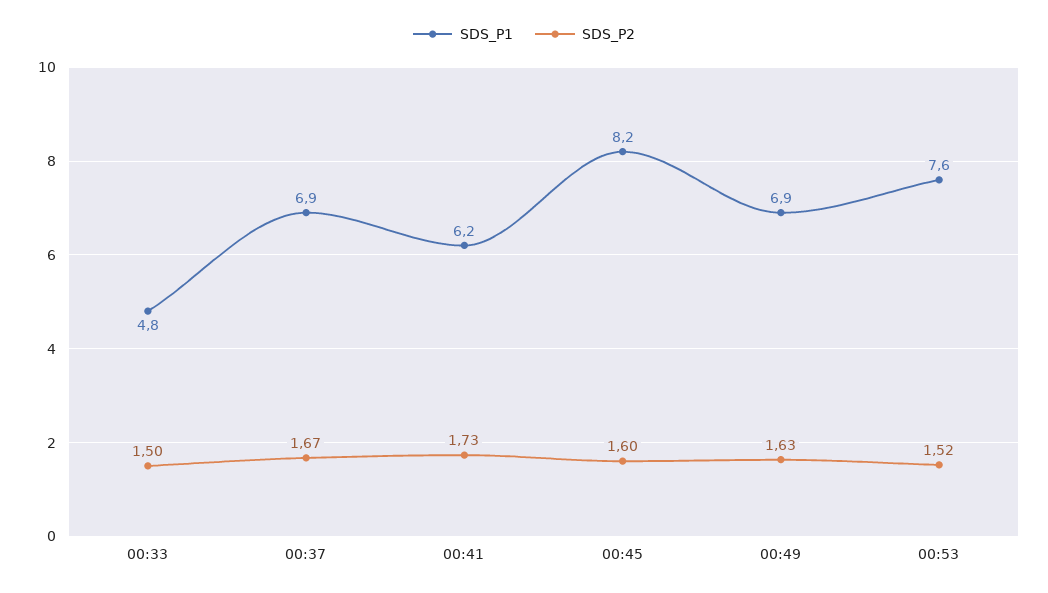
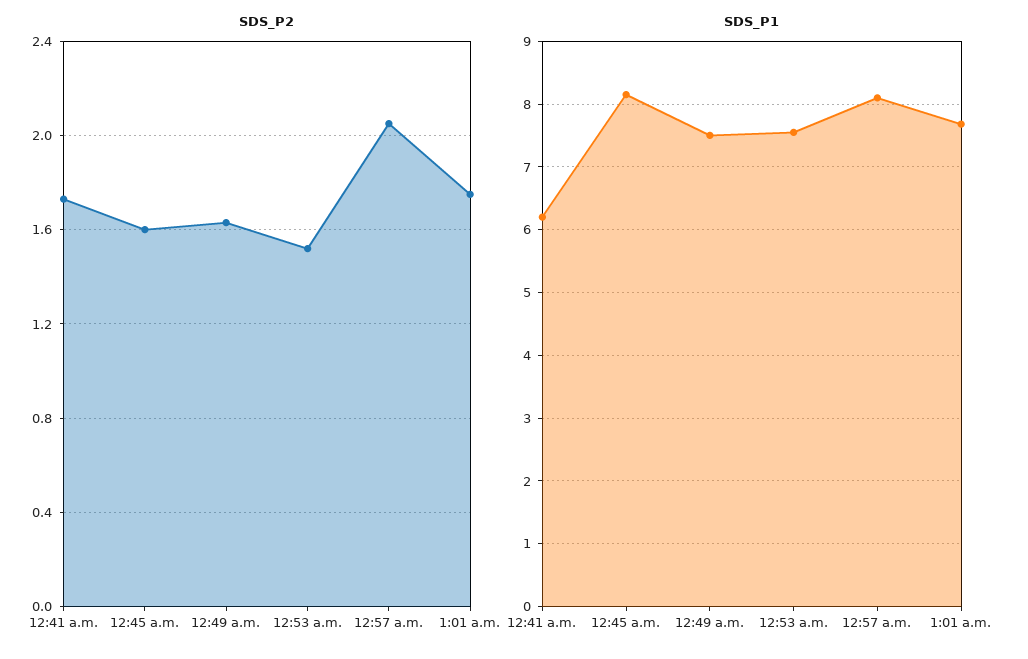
SDS_P1, 00:33: 4.8 -> none
SDS_P2, 00:33: 1.5 -> none
SDS_P1, 00:37: 6.9 -> none
SDS_P2, 00:37: 1.67 -> none
SDS_P1, 00:49: 6.9 -> 7.5
SDS_P2, 12:57 a.m.: none -> 2.05
SDS_P2, 1:01 a.m.: none -> 1.75
SDS_P1, 12:57 a.m.: none -> 8.1
SDS_P1, 1:01 a.m.: none -> 7.7

